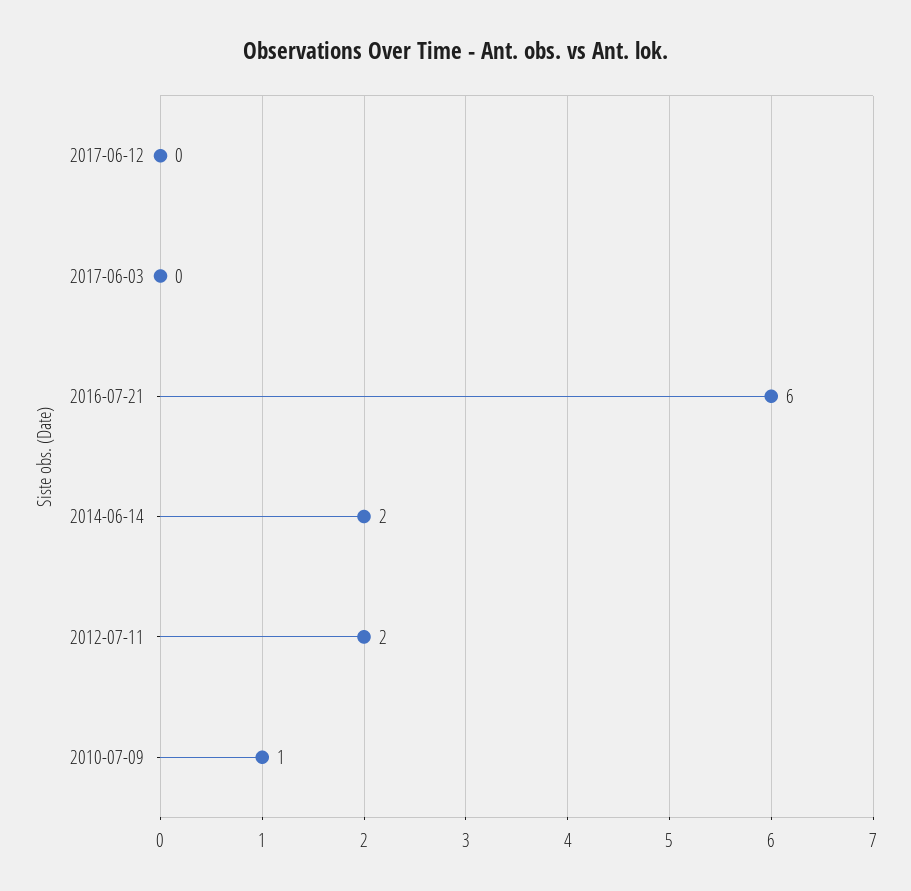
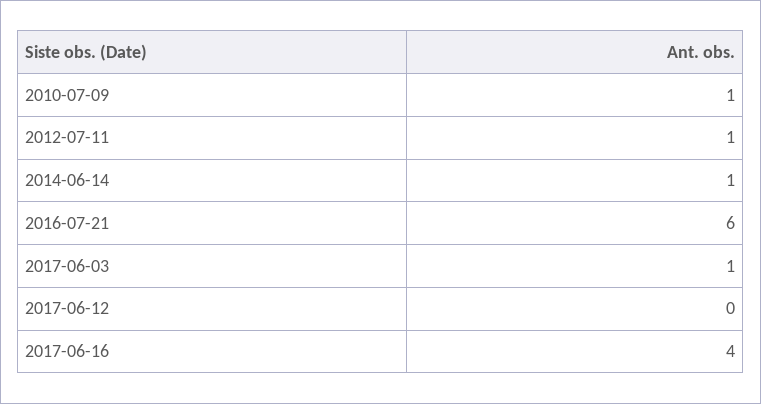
2017-06-03: 0 -> 1
2014-06-14: 2 -> 1
2012-07-11: 2 -> 1
2017-06-16: none -> 4

